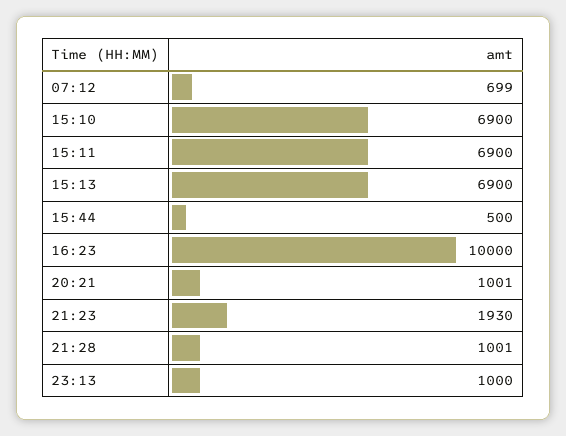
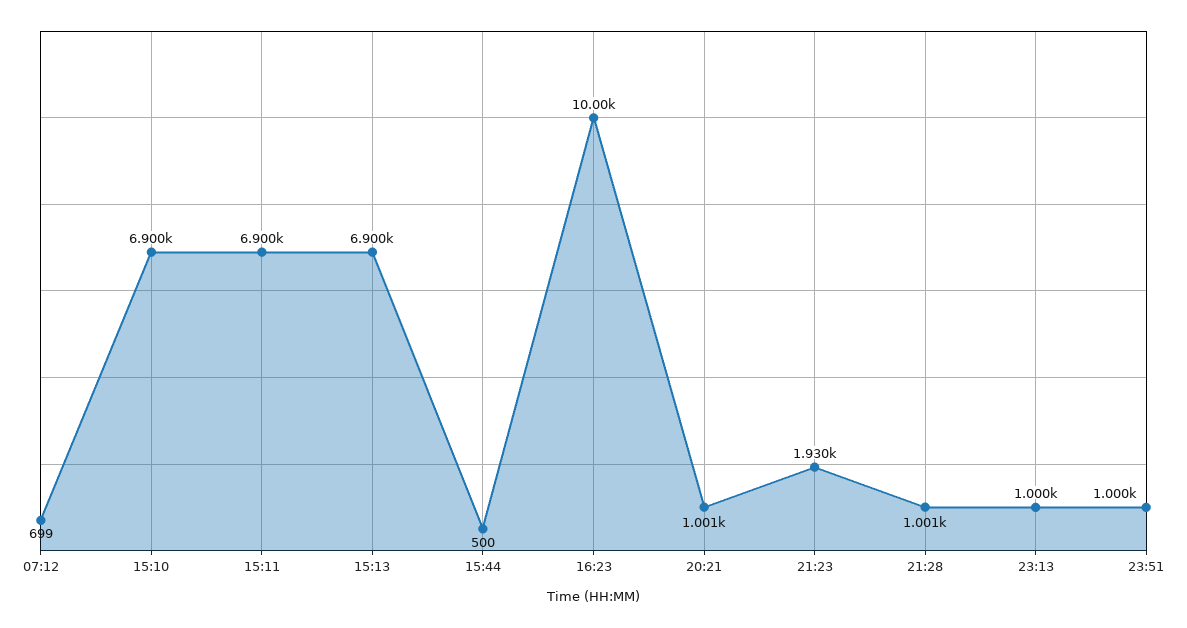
23:51: none -> 1000

